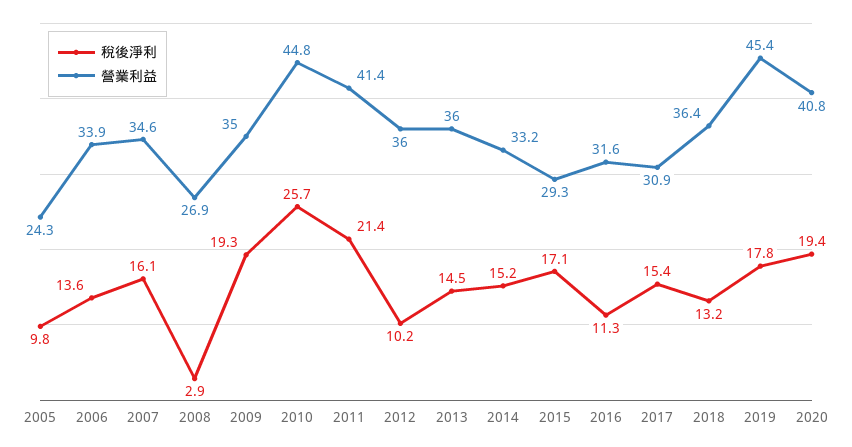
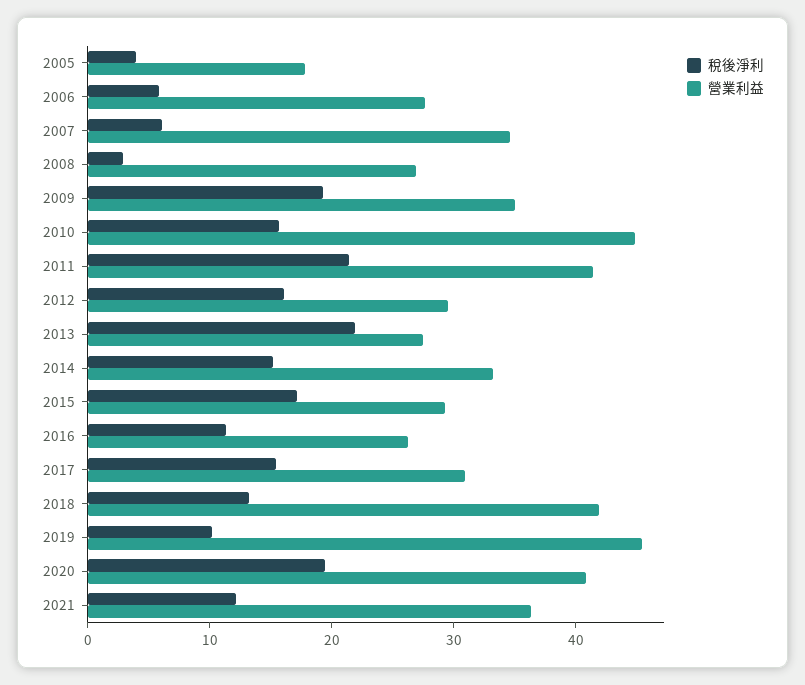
稅後淨利, 2005: 9.8 -> 4
營業利益, 2005: 24.3 -> 18
稅後淨利, 2006: 13.6 -> 6
營業利益, 2006: 33.9 -> 28
稅後淨利, 2007: 16.1 -> 6
稅後淨利, 2010: 25.7 -> 16
稅後淨利, 2012: 10.2 -> 16
營業利益, 2012: 36 -> 30
稅後淨利, 2013: 14.5 -> 22
營業利益, 2013: 36 -> 28
營業利益, 2016: 31.6 -> 26
營業利益, 2018: 36.4 -> 42
稅後淨利, 2019: 17.8 -> 10
稅後淨利, 2021: none -> 12
營業利益, 2021: none -> 36

